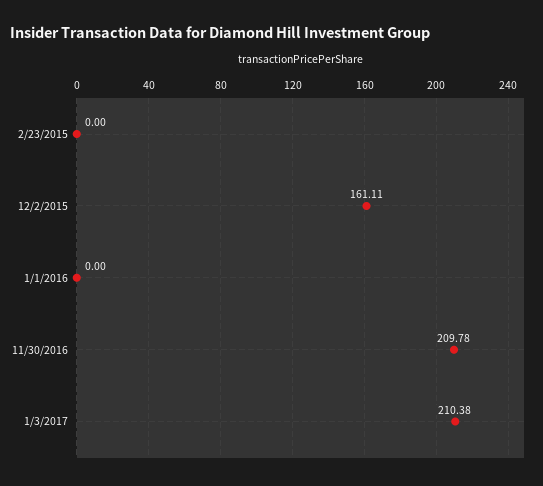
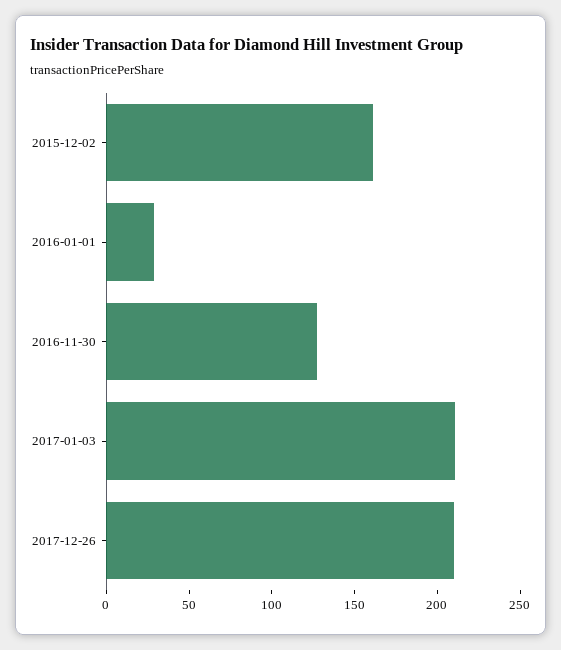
2/23/2015: 0 -> none
1/1/2016: 0 -> 30
11/30/2016: 209.78 -> 130
2017-12-26: none -> 210

